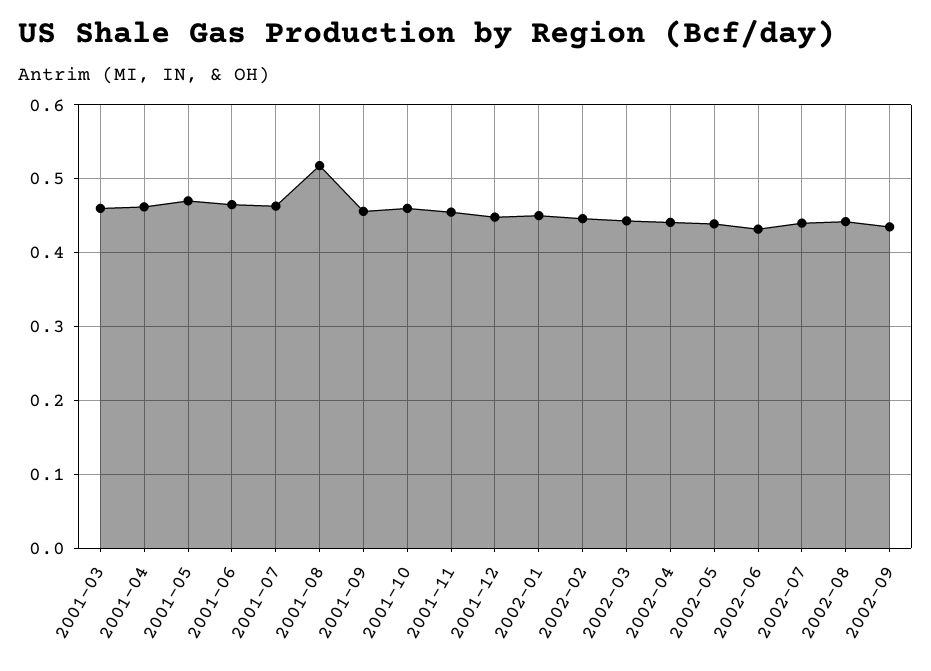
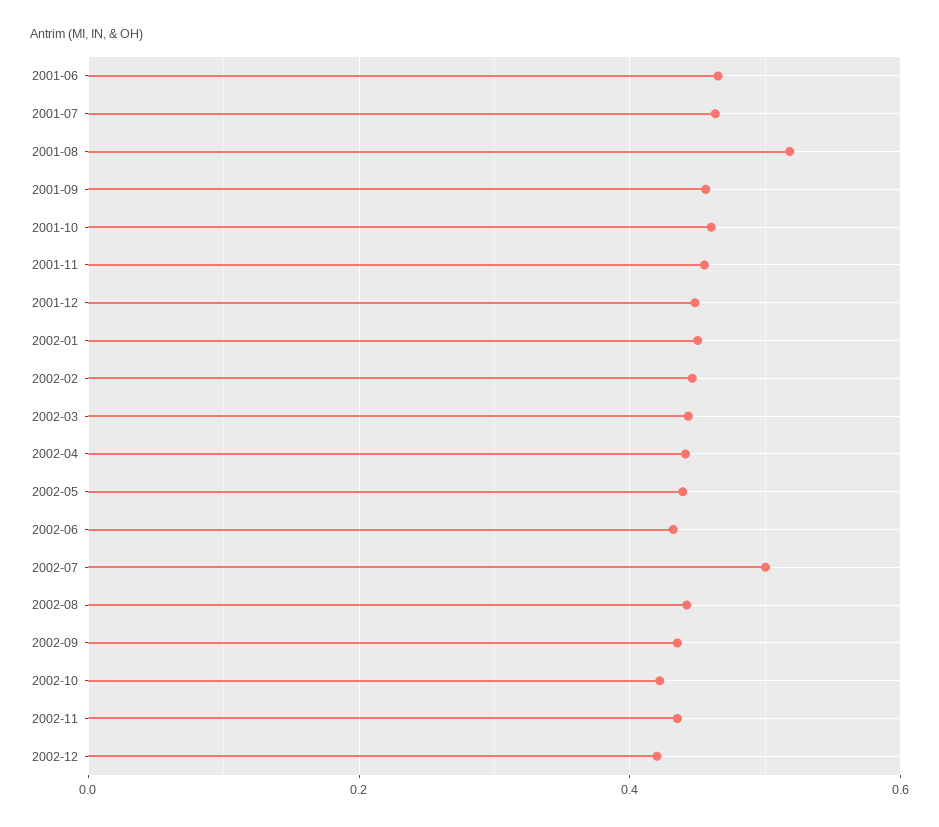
2001-03: 0.46 -> none
2001-04: 0.46 -> none
2001-05: 0.47 -> none
2002-07: 0.44 -> 0.5
2002-10: none -> 0.42
2002-11: none -> 0.44
2002-12: none -> 0.42

